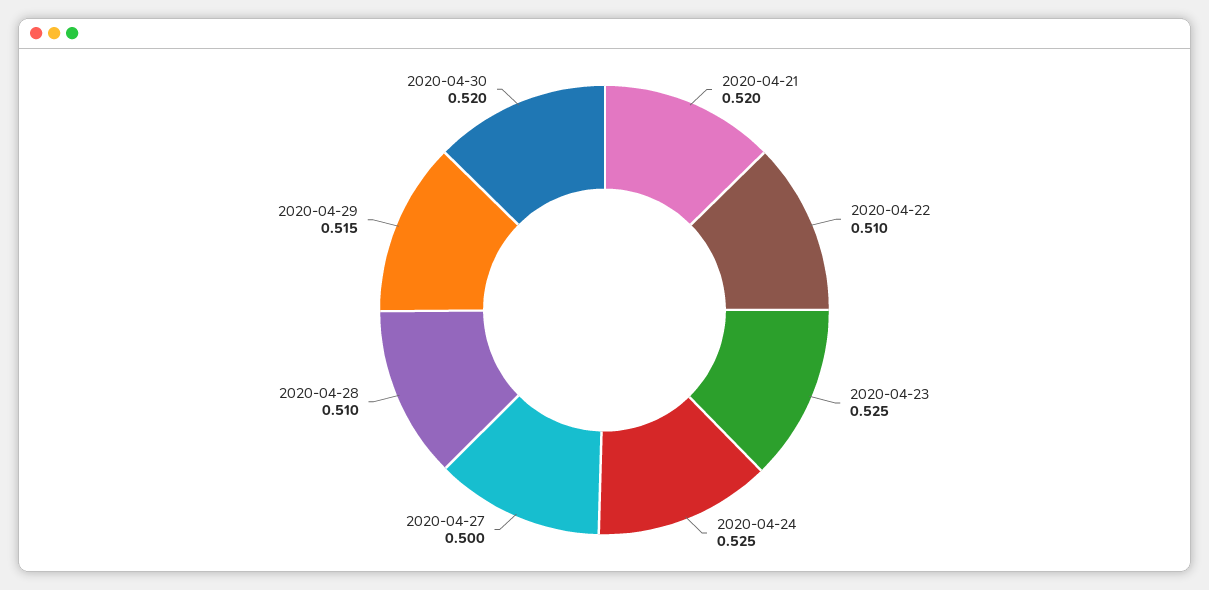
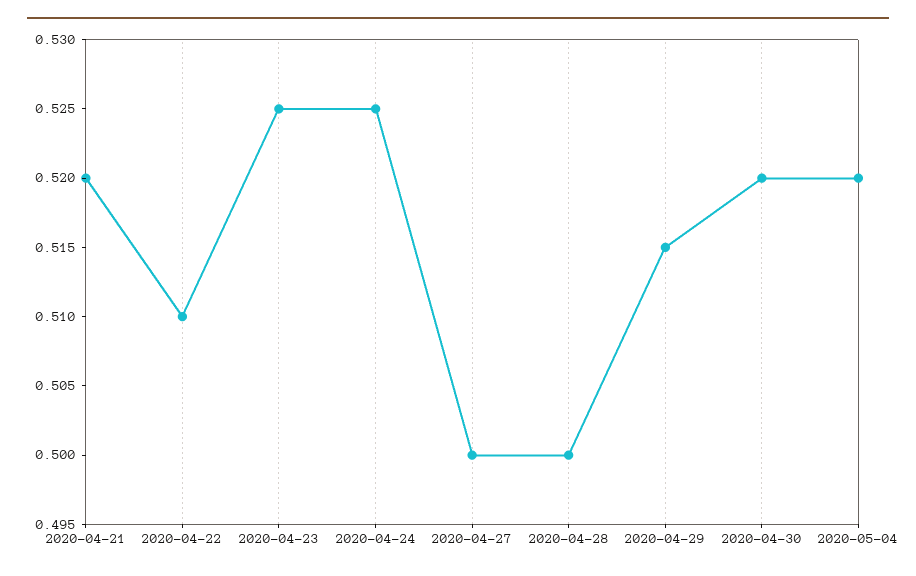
2020-04-28: 0.51 -> 0.5
2020-05-04: none -> 0.52

